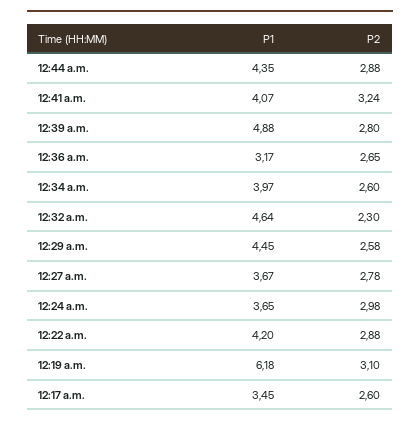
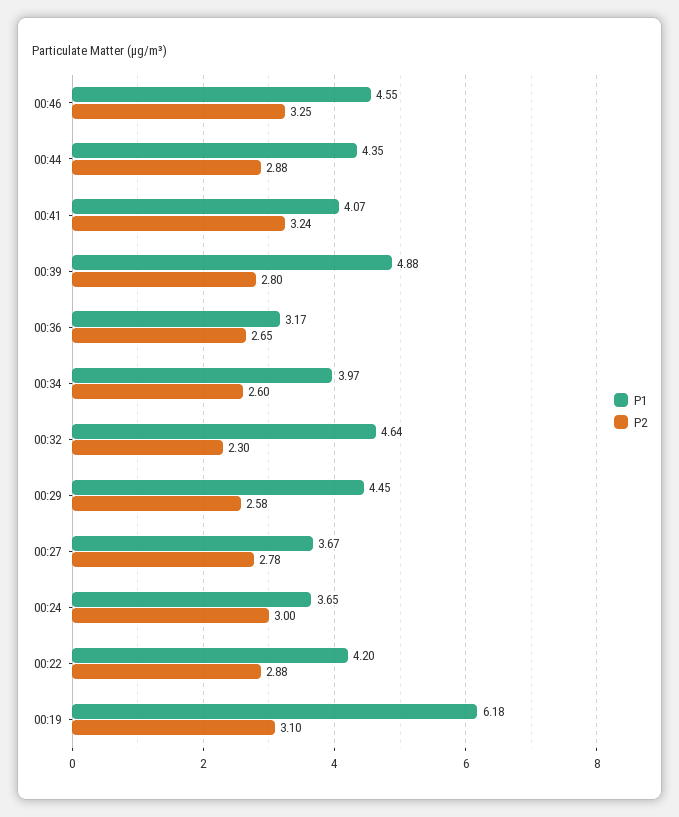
P2, 12:24 a.m.: 2.98 -> 3
P1, 12:17 a.m.: 3.45 -> none
P2, 12:17 a.m.: 2.6 -> none
P1, 00:46: none -> 4.55
P2, 00:46: none -> 3.25

